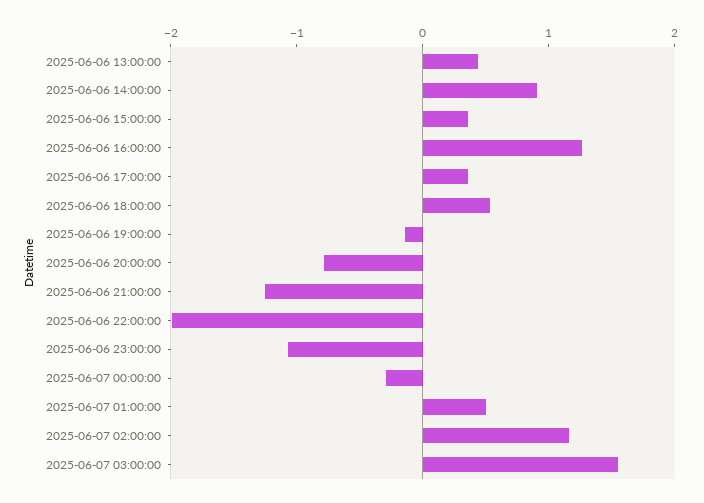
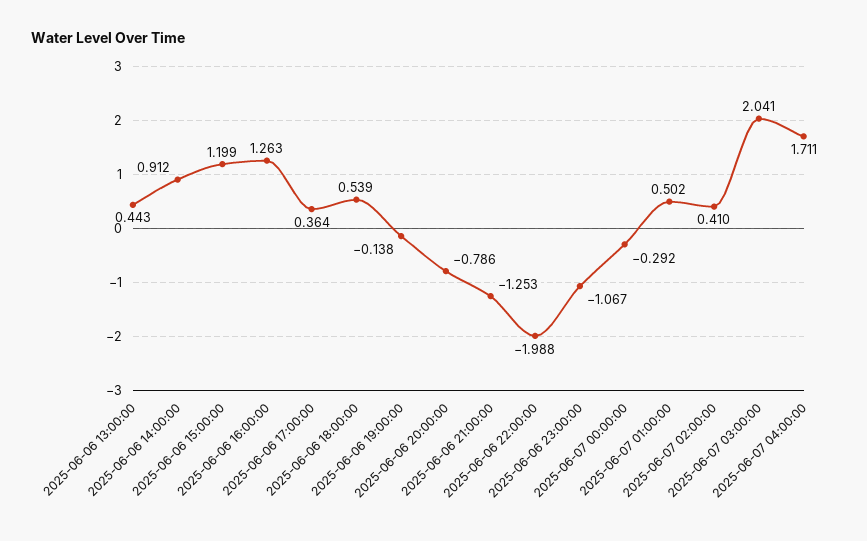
2025-06-06 15:00:00: 0.4 -> 1.199
2025-06-07 02:00:00: 1.2 -> 0.41
2025-06-07 03:00:00: 1.6 -> 2.041
2025-06-07 04:00:00: none -> 1.711

